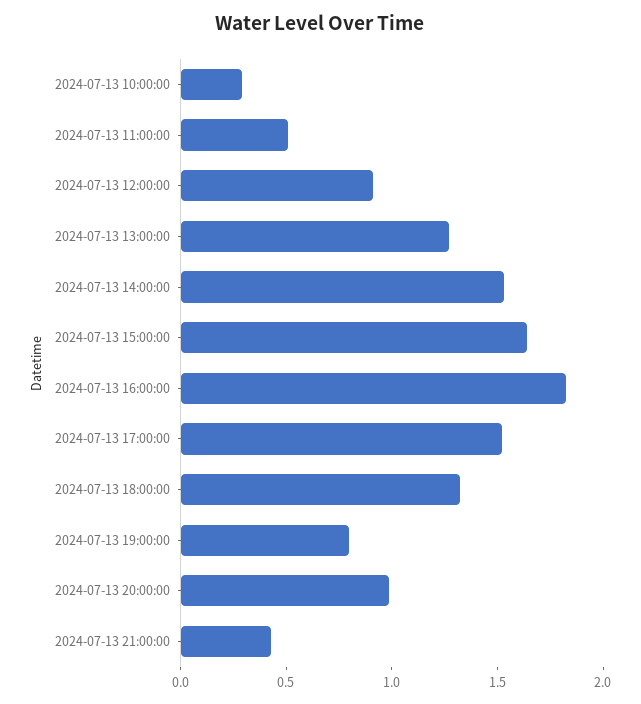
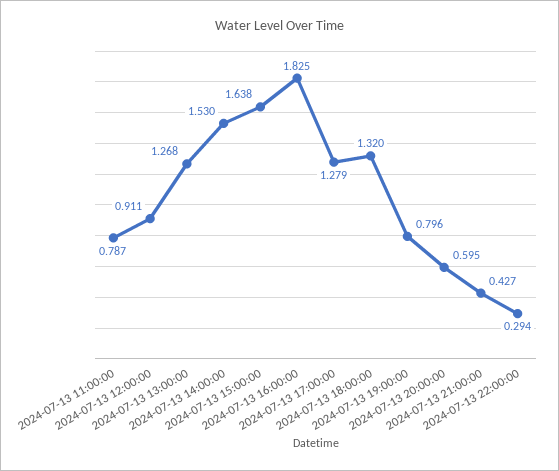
2024-07-13 10:00:00: 0.3 -> none
2024-07-13 11:00:00: 0.5 -> 0.787
2024-07-13 17:00:00: 1.5 -> 1.279
2024-07-13 20:00:00: 1 -> 0.595
2024-07-13 22:00:00: none -> 0.294

